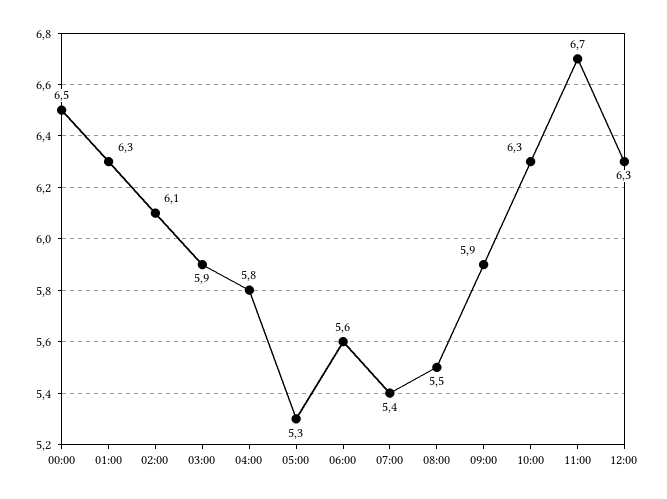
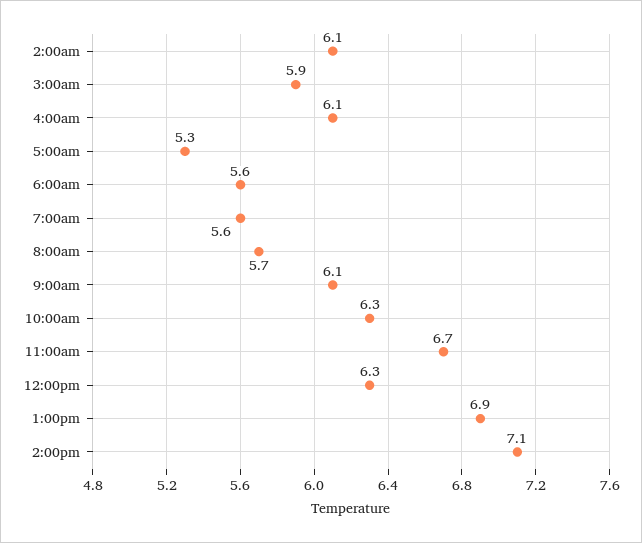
00:00: 6.5 -> none
01:00: 6.3 -> none
04:00: 5.8 -> 6.1
07:00: 5.4 -> 5.6
08:00: 5.5 -> 5.7
09:00: 5.9 -> 6.1
1:00pm: none -> 6.9
2:00pm: none -> 7.1

